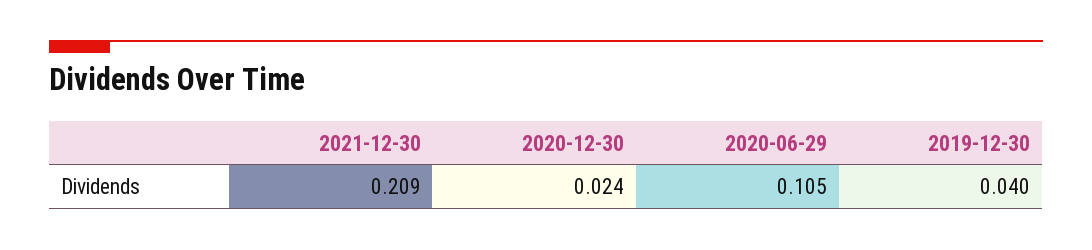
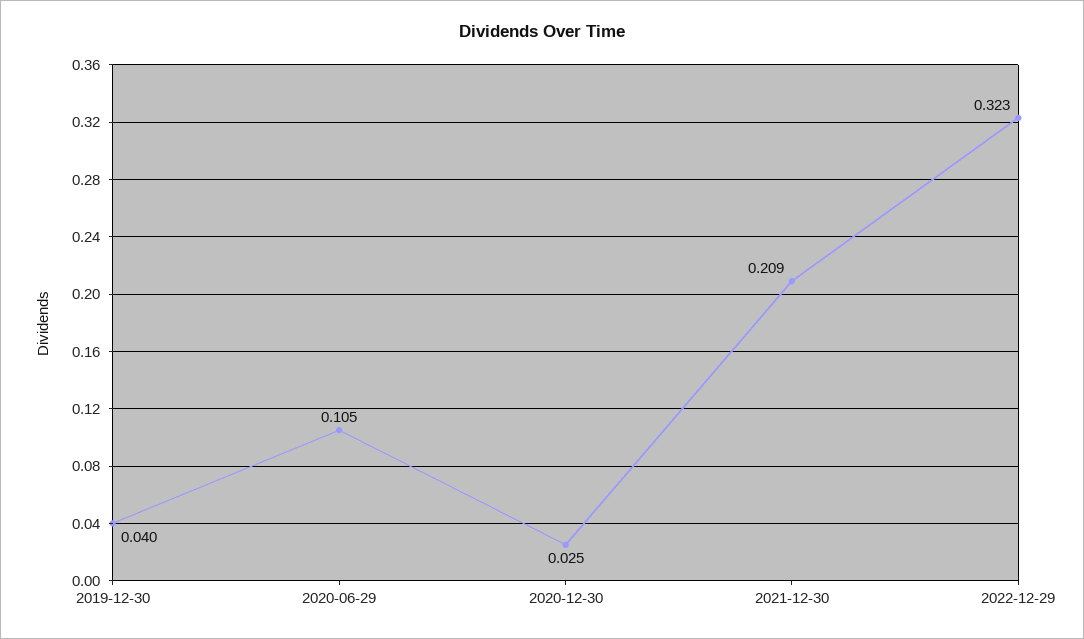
2020-12-30: 0.024 -> 0.025
2022-12-29: none -> 0.323

